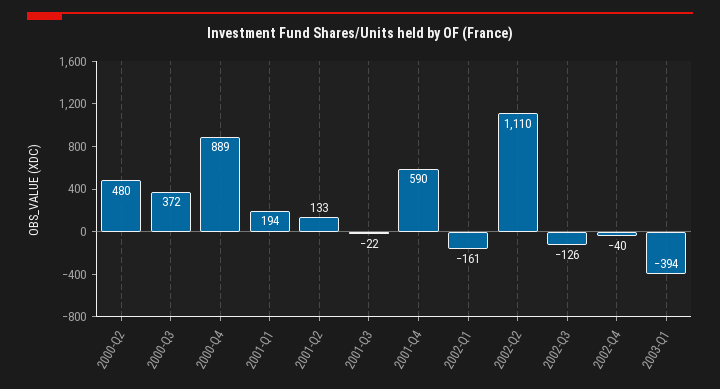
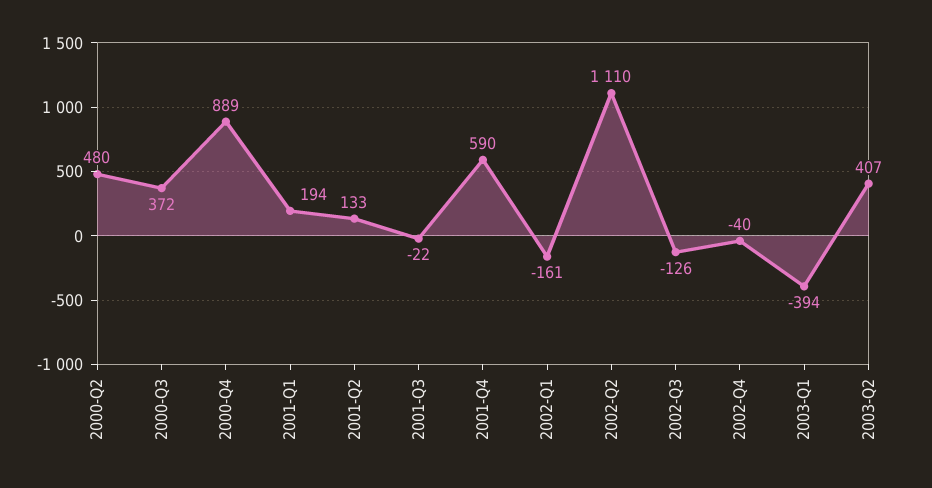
2003-Q2: none -> 407

